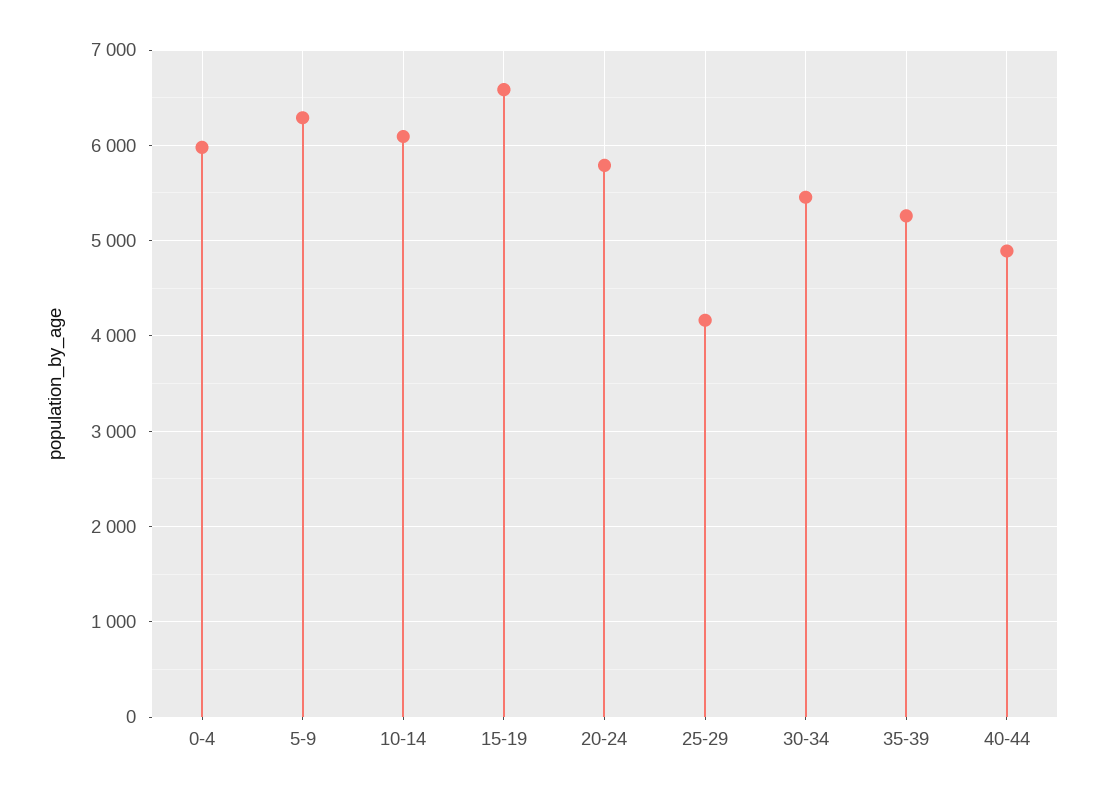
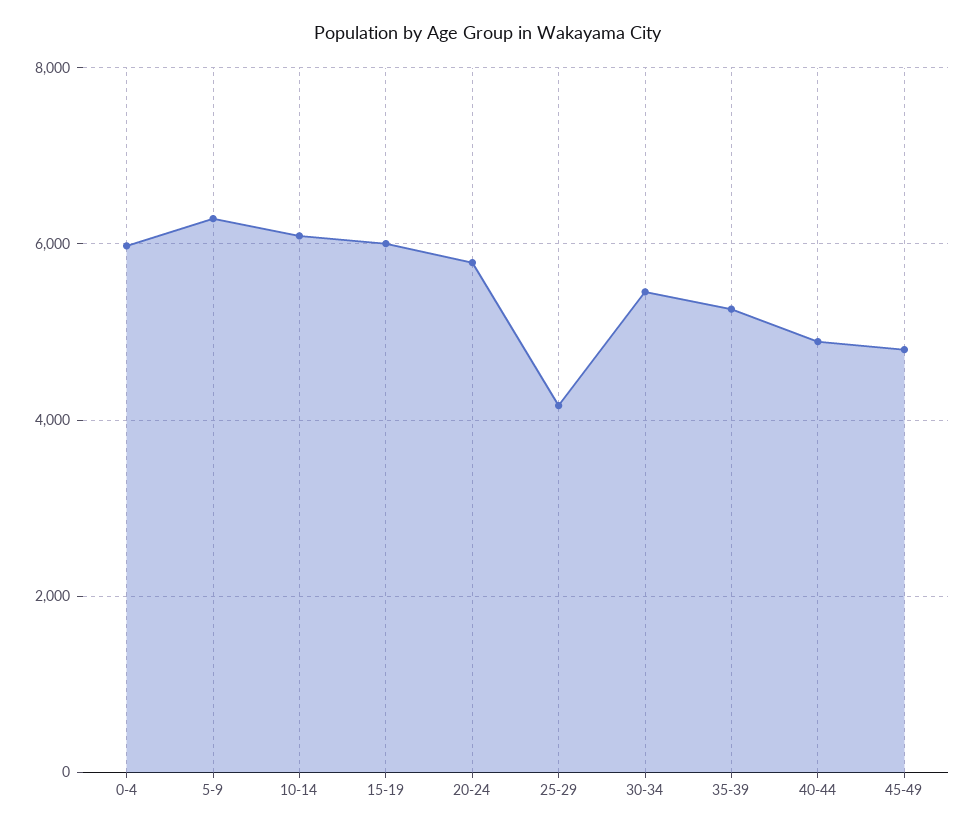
15-19: 6600 -> 6000
45-49: none -> 4800

